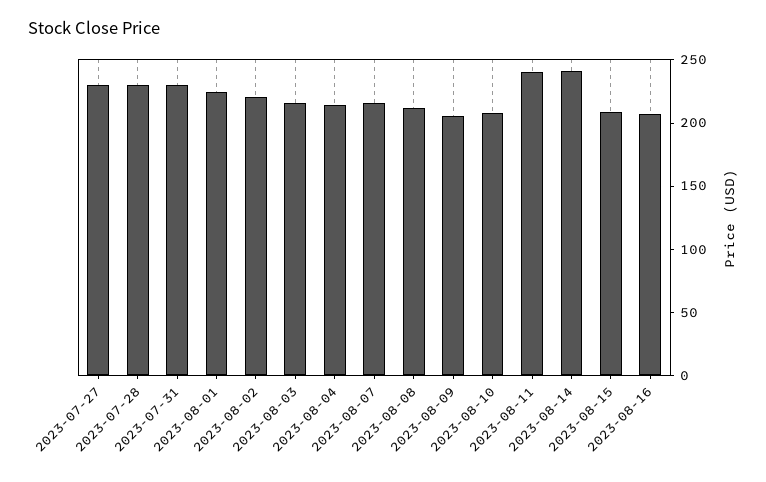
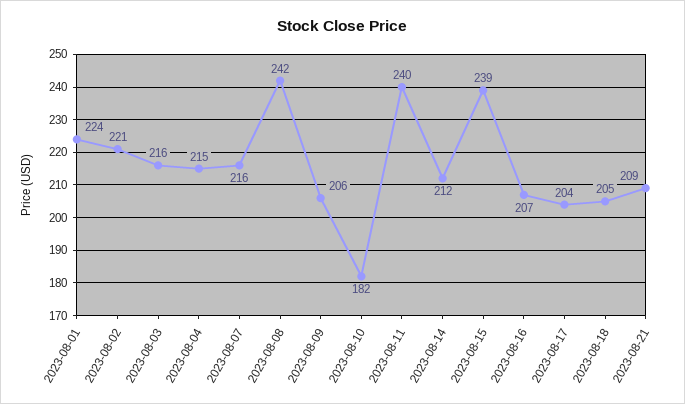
2023-07-27: 230 -> none
2023-07-28: 230 -> none
2023-07-31: 230 -> none
2023-08-08: 210 -> 242
2023-08-10: 210 -> 182
2023-08-14: 240 -> 212
2023-08-15: 210 -> 239
2023-08-17: none -> 204
2023-08-18: none -> 205
2023-08-21: none -> 209

